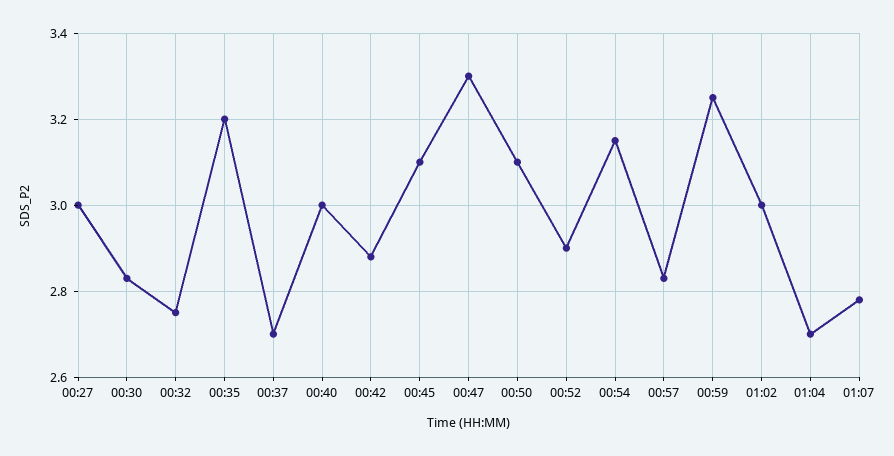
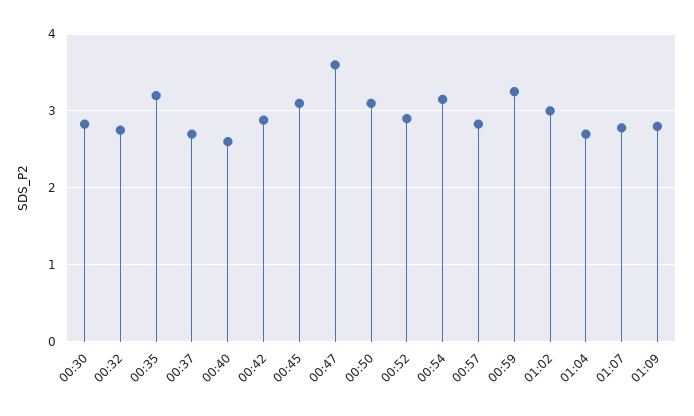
00:27: 3 -> none
00:40: 3 -> 2.6
00:47: 3.3 -> 3.6
01:09: none -> 2.8

